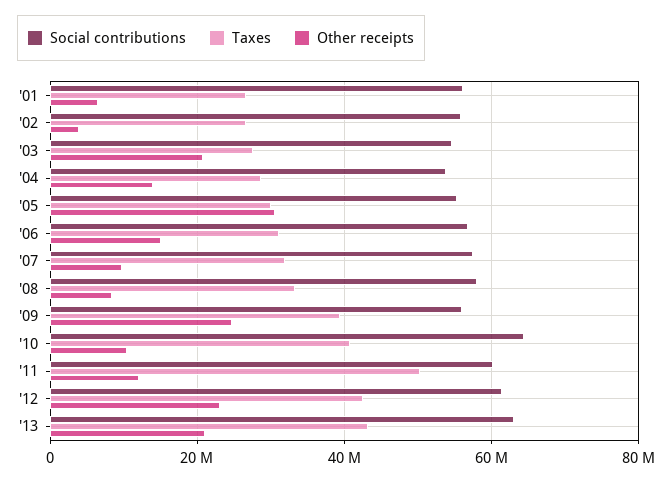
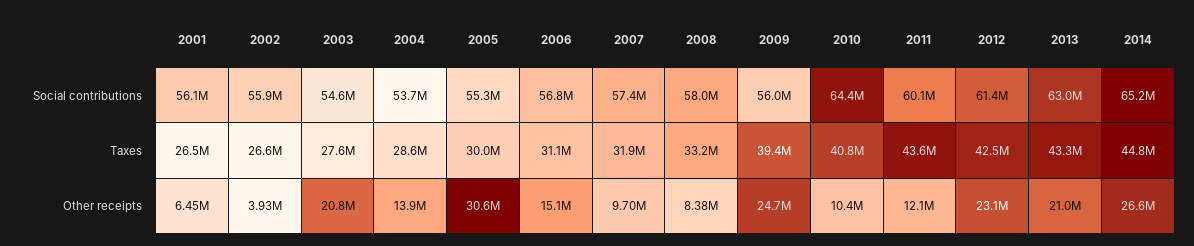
Taxes, '11: 50000000 -> 43600000
Social contributions, 2014: none -> 65200000
Taxes, 2014: none -> 44800000
Other receipts, 2014: none -> 26600000

